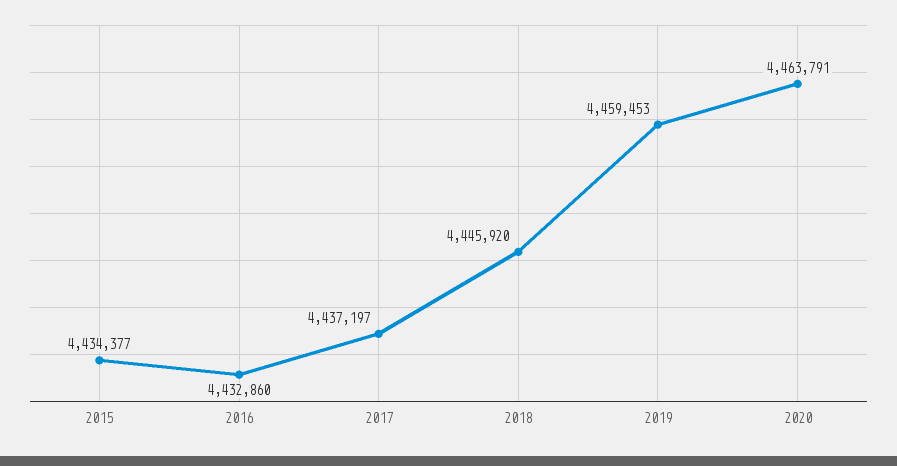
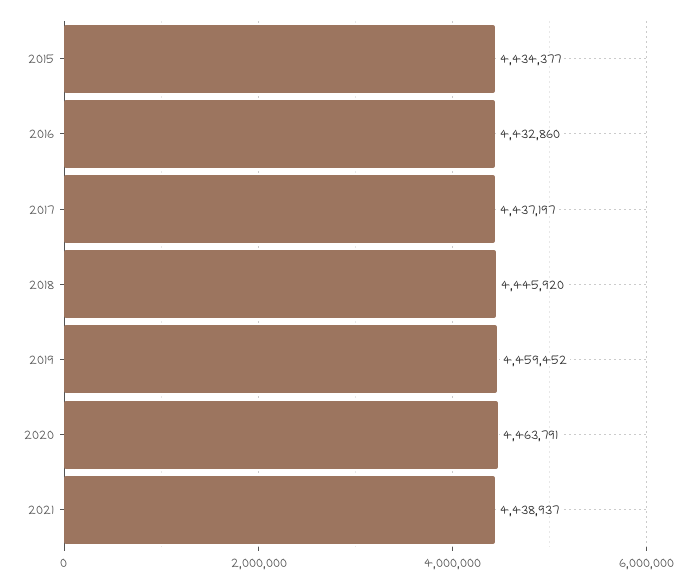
2019: 4459453 -> 4459452
2021: none -> 4438937

